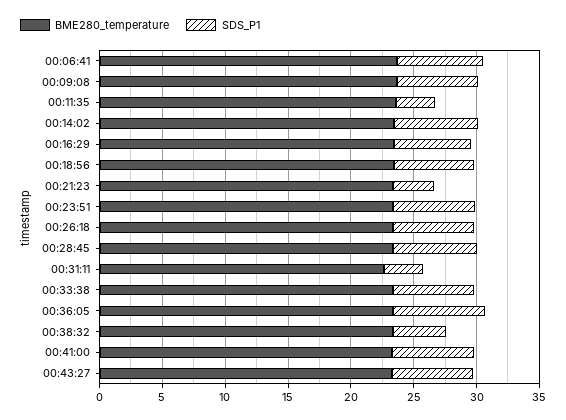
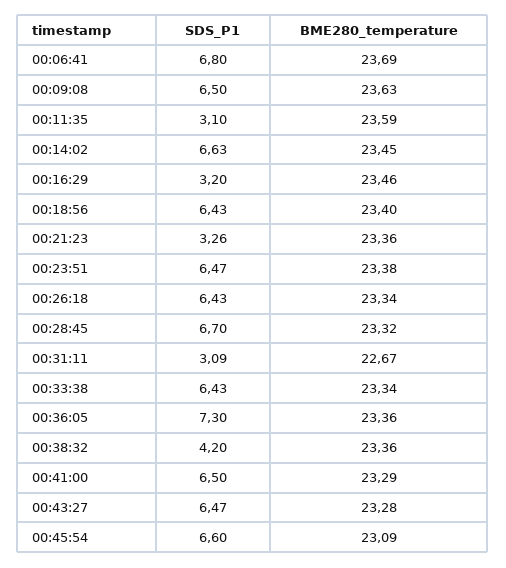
SDS_P1, 00:16:29: 6 -> 3.2
SDS_P1, 00:45:54: none -> 6.6
BME280_temperature, 00:45:54: none -> 23.09

